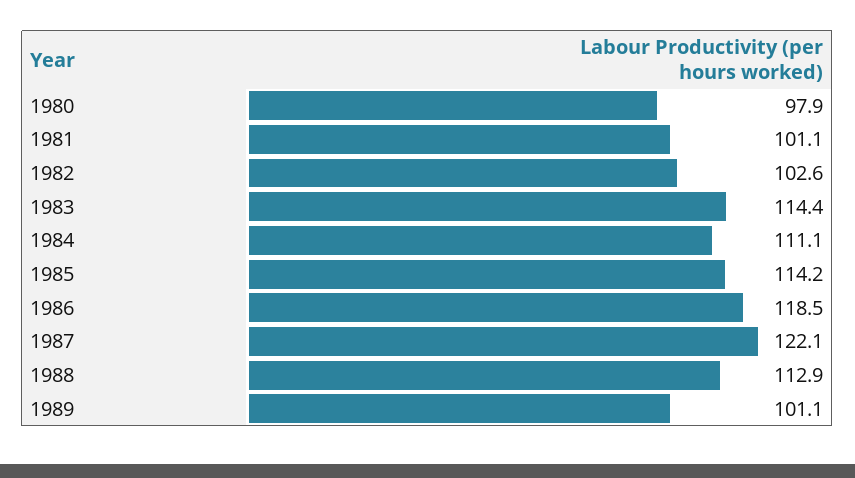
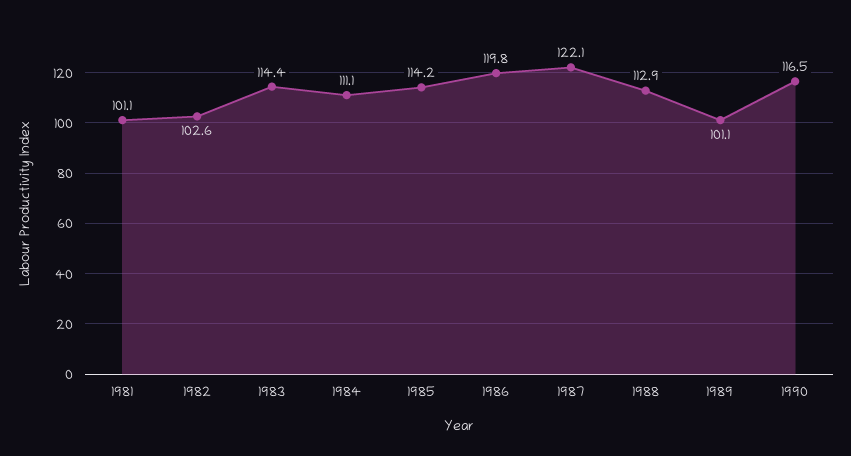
1980: 97.9 -> none
1986: 118.5 -> 119.8
1990: none -> 116.5

